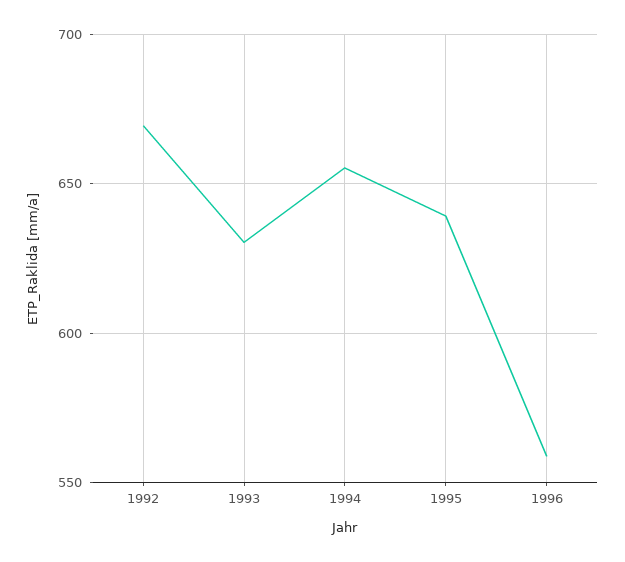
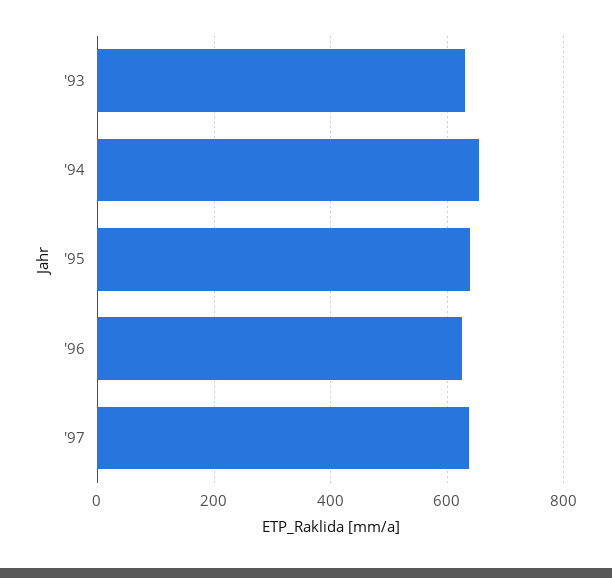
1992: 670 -> none
1996: 560 -> 620
'97: none -> 640

